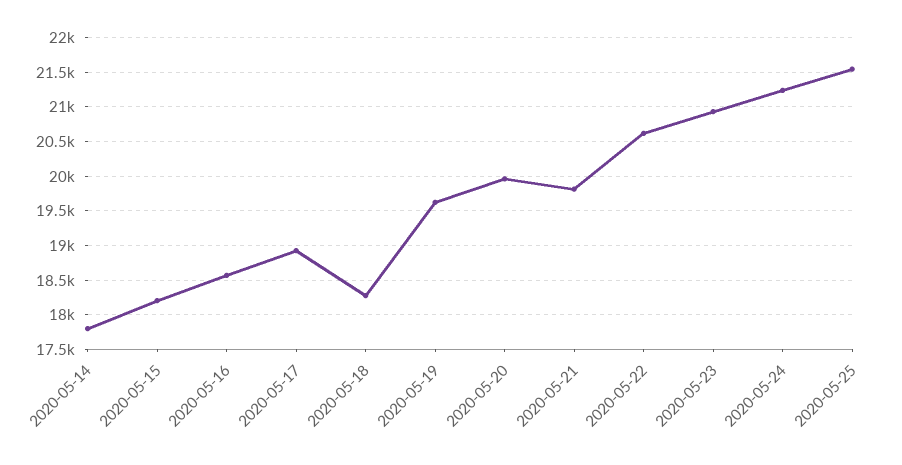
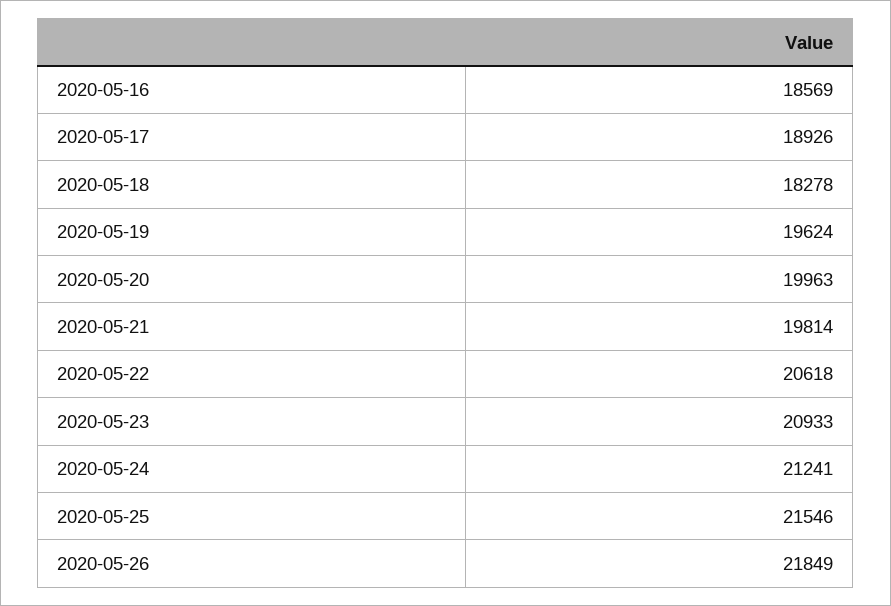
2020-05-14: 17800 -> none
2020-05-15: 18200 -> none
2020-05-26: none -> 21849

